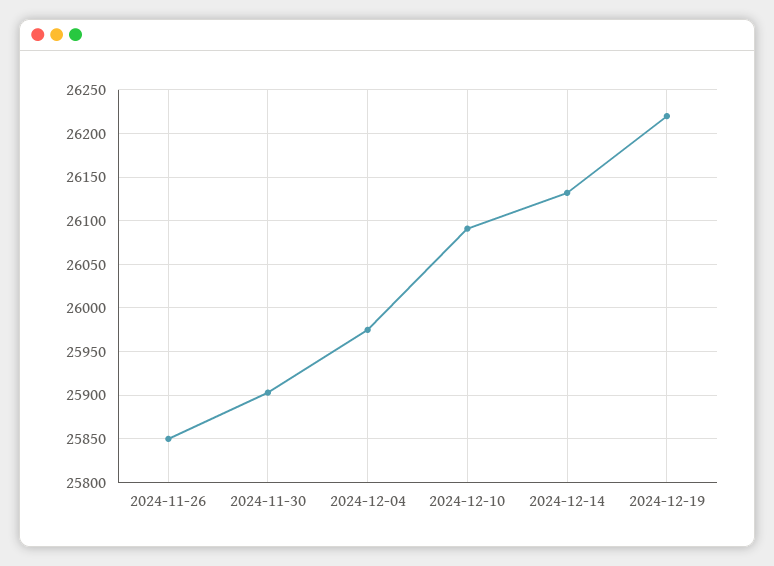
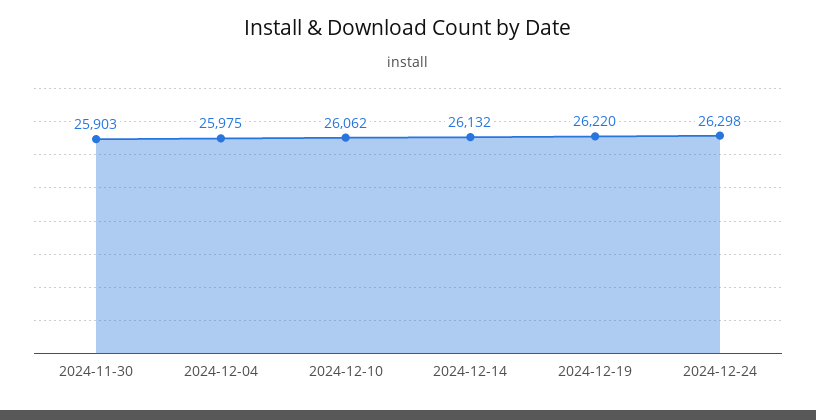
2024-11-26: 25850 -> none
2024-12-10: 26090 -> 26062
2024-12-24: none -> 26298

